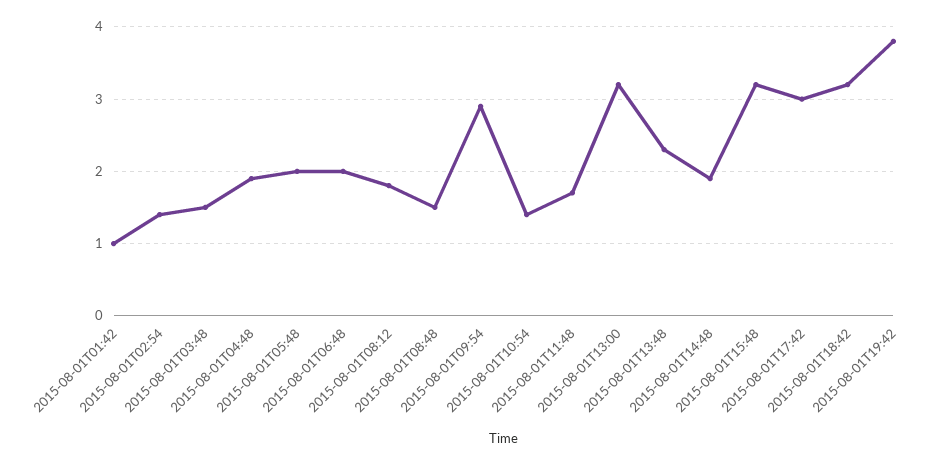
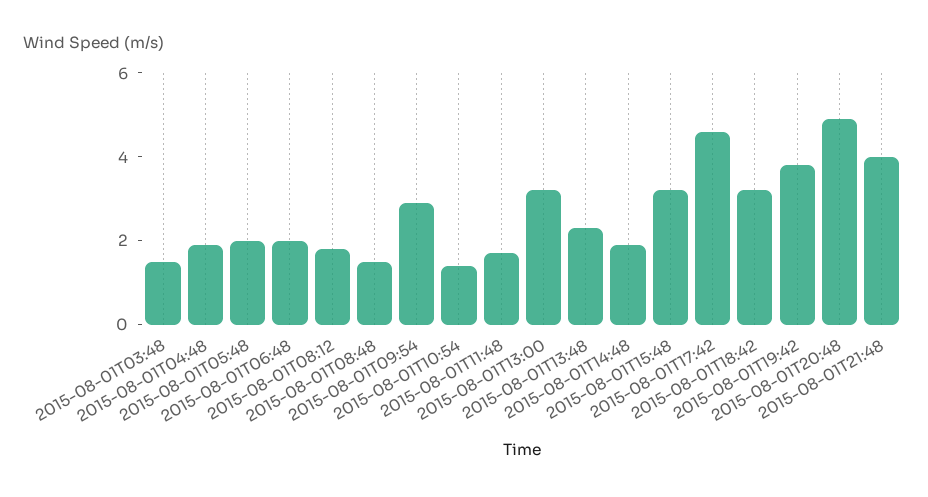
2015-08-01T01:42: 1 -> none
2015-08-01T02:54: 1.4 -> none
2015-08-01T17:42: 3 -> 4.5
2015-08-01T20:48: none -> 5
2015-08-01T21:48: none -> 4

